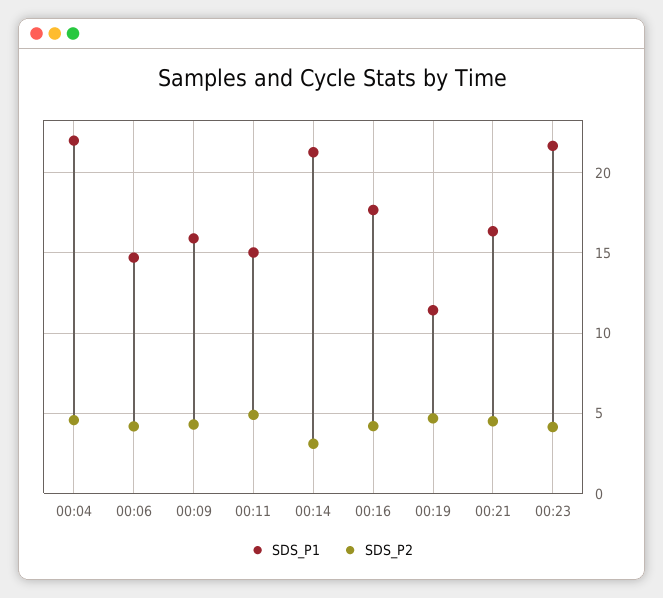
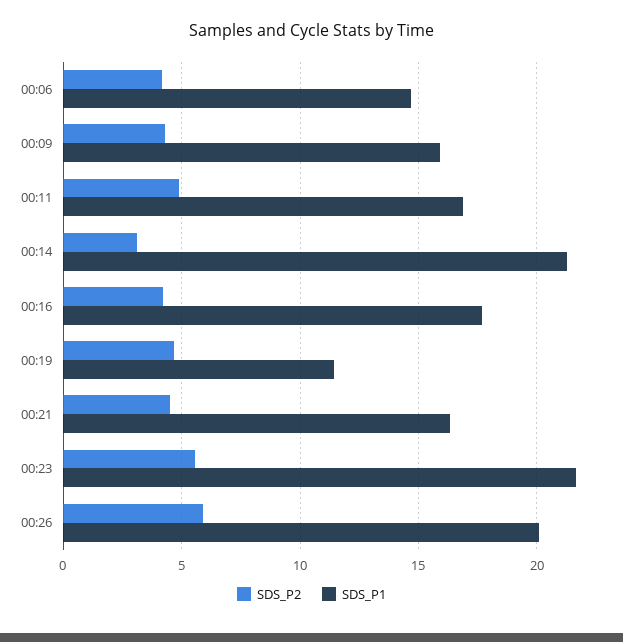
SDS_P1, 00:04: 22 -> none
SDS_P2, 00:04: 4.5 -> none
SDS_P1, 00:11: 15 -> 17
SDS_P2, 00:23: 4 -> 5.5
SDS_P2, 00:26: none -> 6
SDS_P1, 00:26: none -> 20

